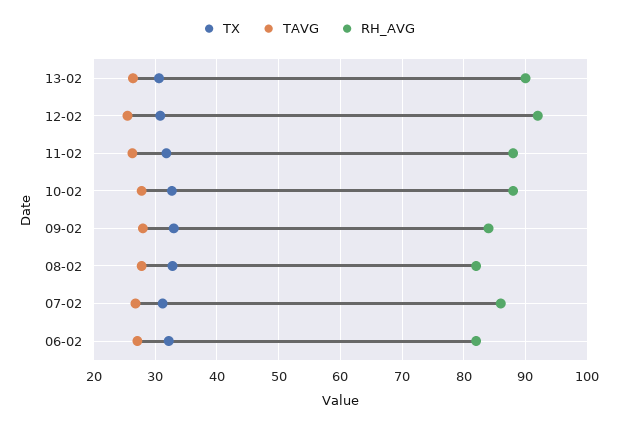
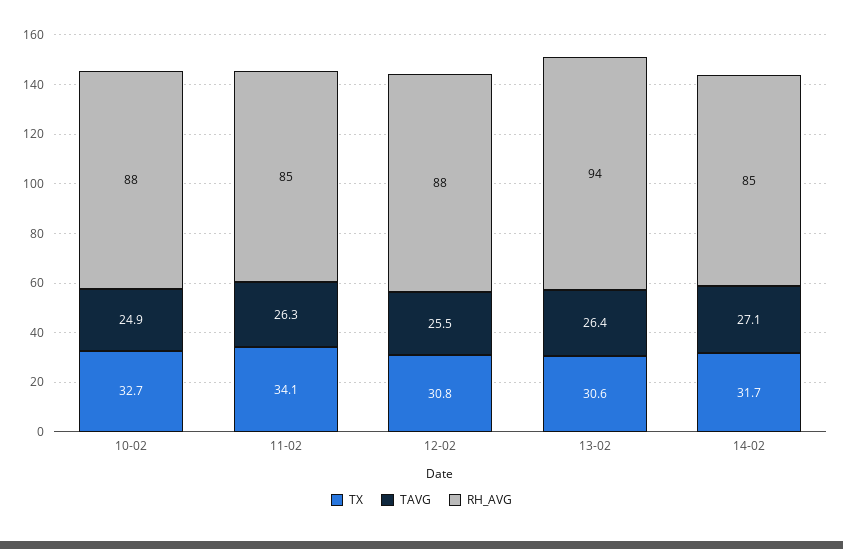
RH_AVG, 13-02: 90 -> 94
RH_AVG, 12-02: 92 -> 88
TX, 11-02: 32 -> 34.1
RH_AVG, 11-02: 88 -> 85
TAVG, 10-02: 28 -> 24.9
TX, 09-02: 33 -> none
TAVG, 09-02: 28 -> none
RH_AVG, 09-02: 84 -> none
TX, 08-02: 33 -> none
TAVG, 08-02: 28 -> none
RH_AVG, 08-02: 82 -> none
TX, 07-02: 31 -> none
TAVG, 07-02: 27 -> none
RH_AVG, 07-02: 86 -> none
TX, 06-02: 32 -> none
TAVG, 06-02: 27 -> none
RH_AVG, 06-02: 82 -> none
TX, 14-02: none -> 31.7
TAVG, 14-02: none -> 27.1
RH_AVG, 14-02: none -> 85

